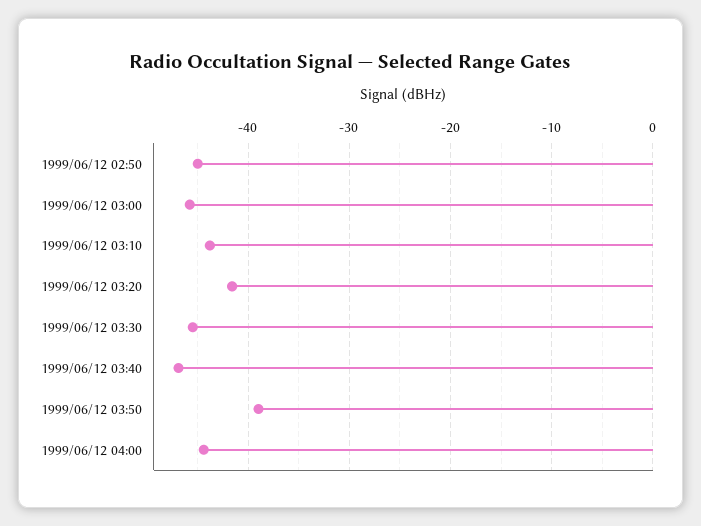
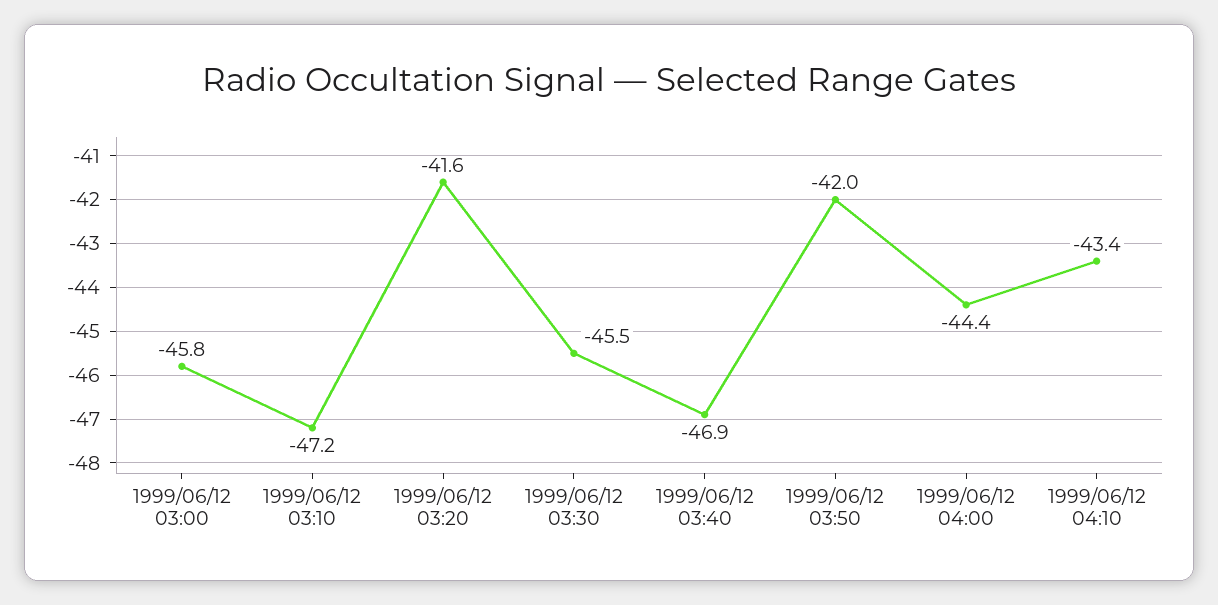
1999/06/12 02:50: -45 -> none
1999/06/12 03:10: -44 -> -47.2
1999/06/12 03:50: -39 -> -42
1999/06/12 04:10: none -> -43.4

